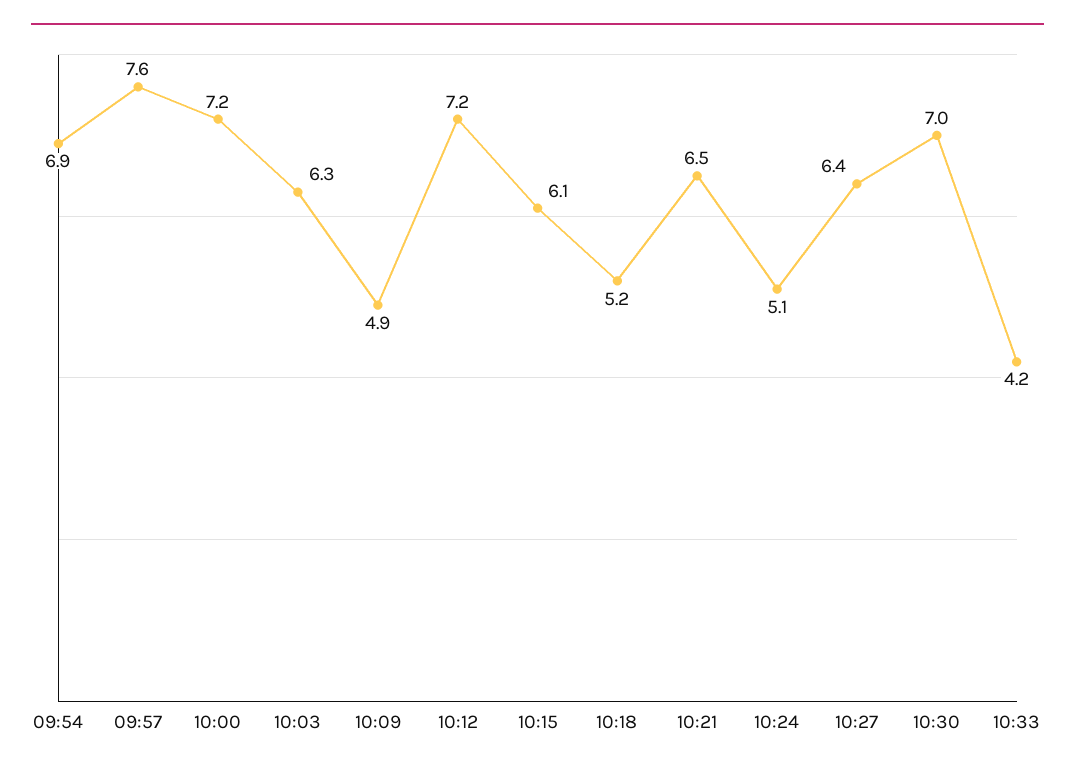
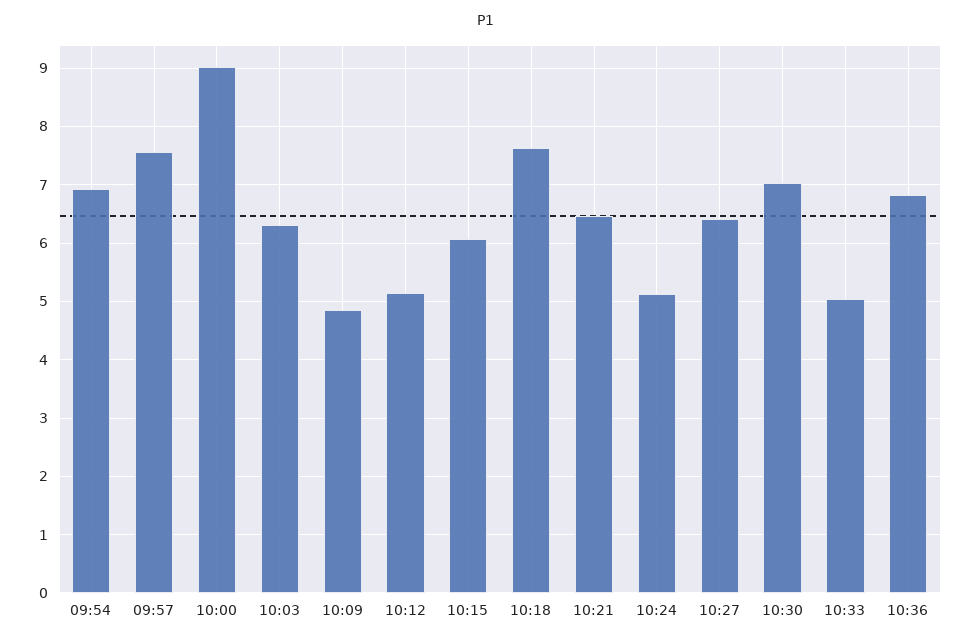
10:00: 7.2 -> 9
10:12: 7.2 -> 5.2
10:18: 5.2 -> 7.6
10:33: 4.2 -> 5
10:36: none -> 6.8

